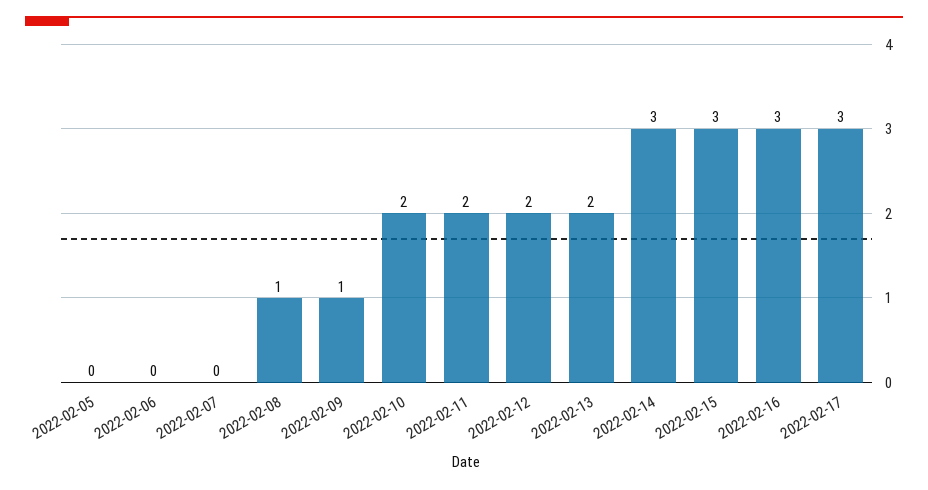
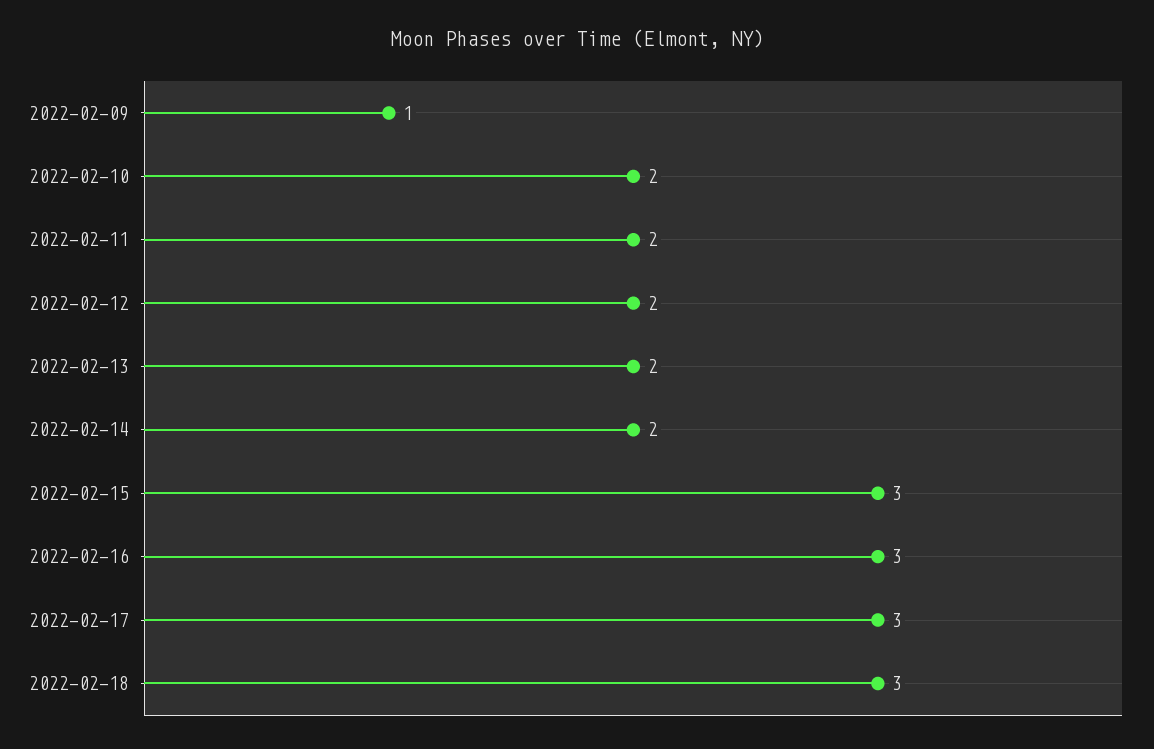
2022-02-05: 0 -> none
2022-02-06: 0 -> none
2022-02-07: 0 -> none
2022-02-08: 1 -> none
2022-02-14: 3 -> 2
2022-02-18: none -> 3

